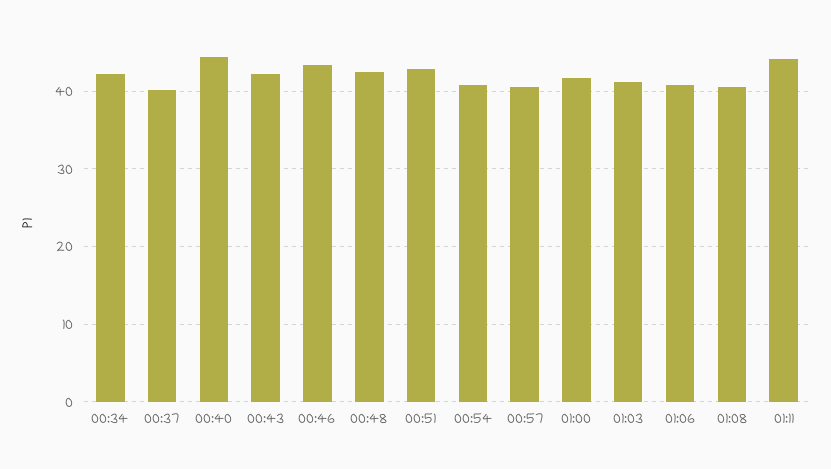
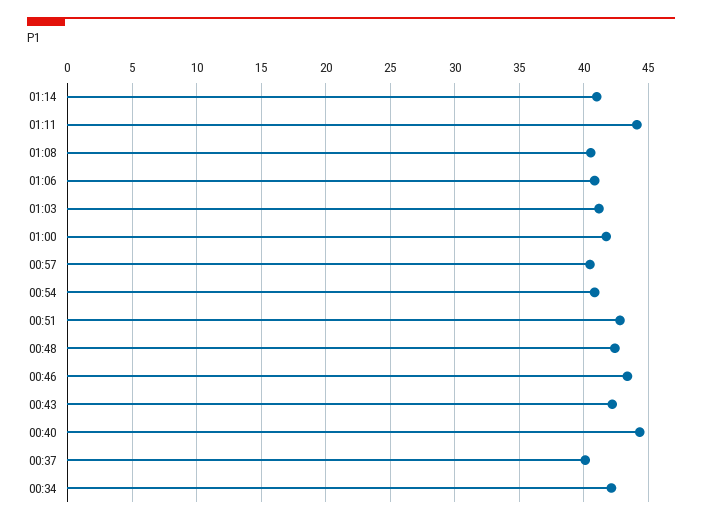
01:14: none -> 41

